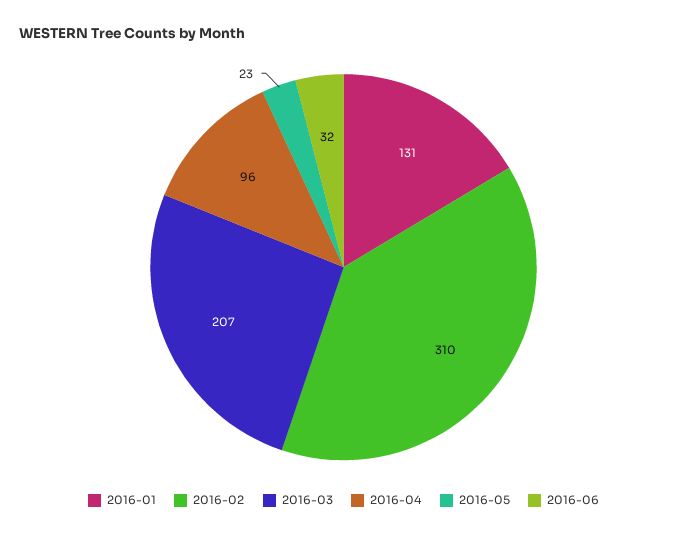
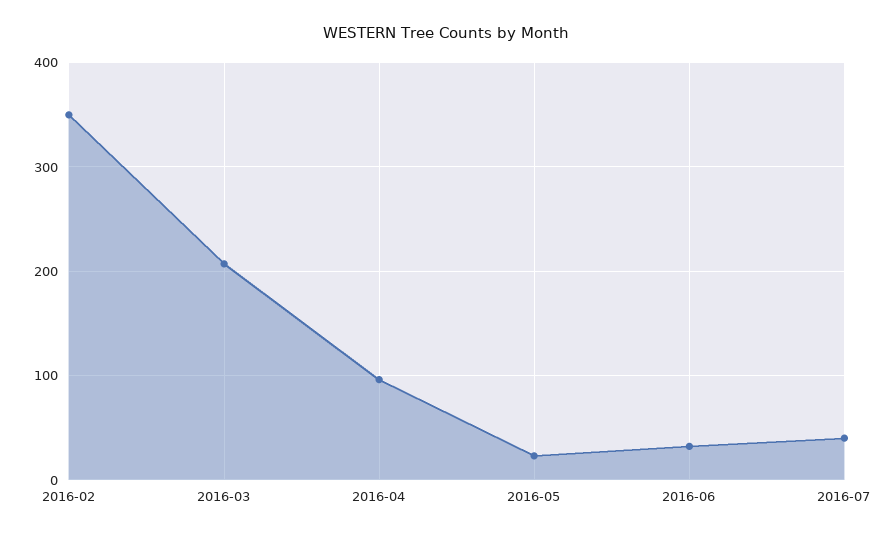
2016-01: 131 -> none
2016-02: 310 -> 350
2016-07: none -> 40

